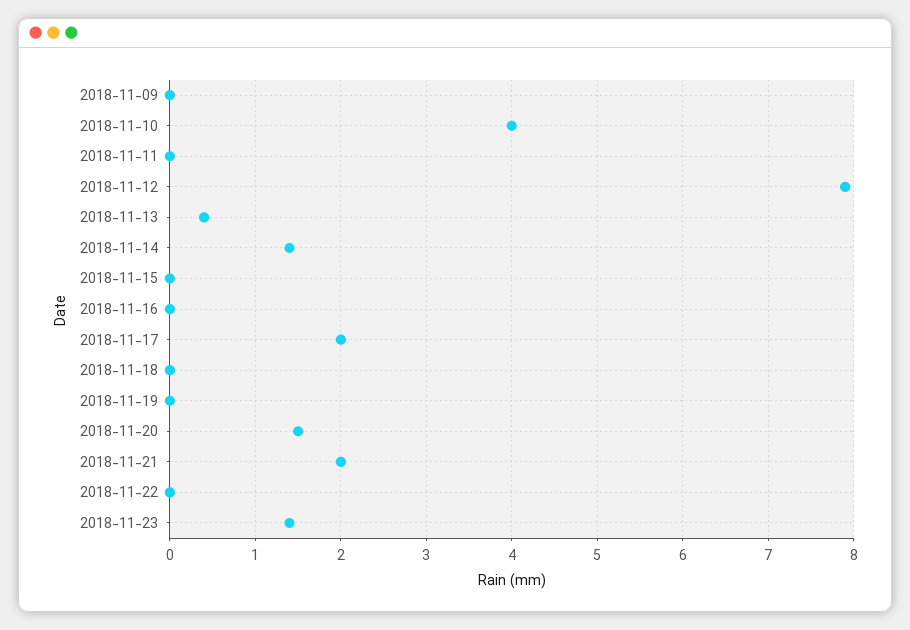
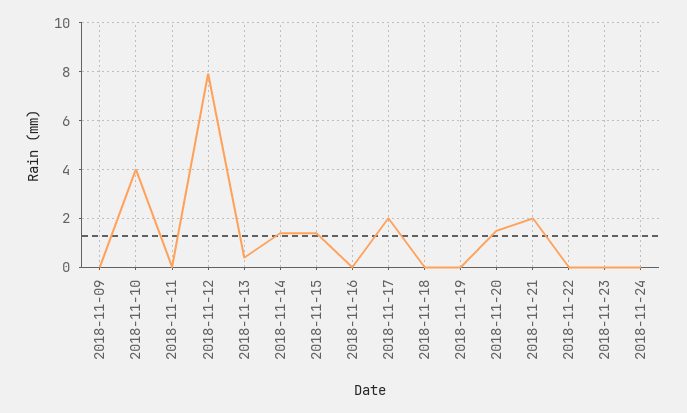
2018-11-15: 0 -> 1.5
2018-11-23: 1.4 -> 0
2018-11-24: none -> 0

